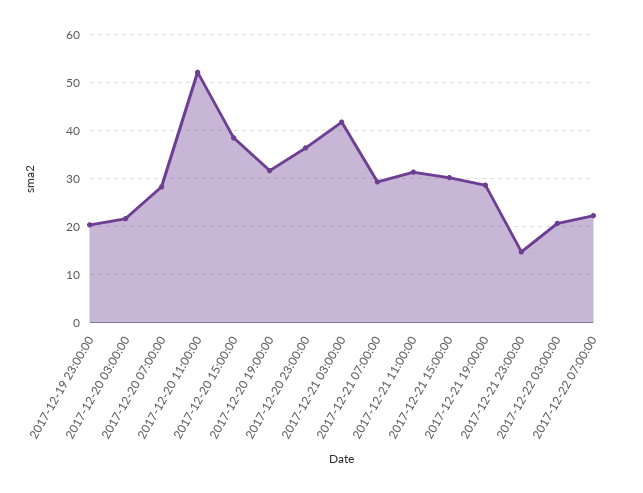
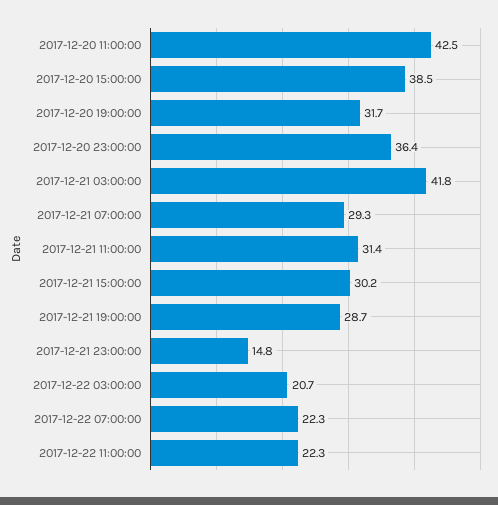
2017-12-19 23:00:00: 20 -> none
2017-12-20 03:00:00: 22 -> none
2017-12-20 07:00:00: 28 -> none
2017-12-20 11:00:00: 52 -> 42.5
2017-12-22 11:00:00: none -> 22.3

